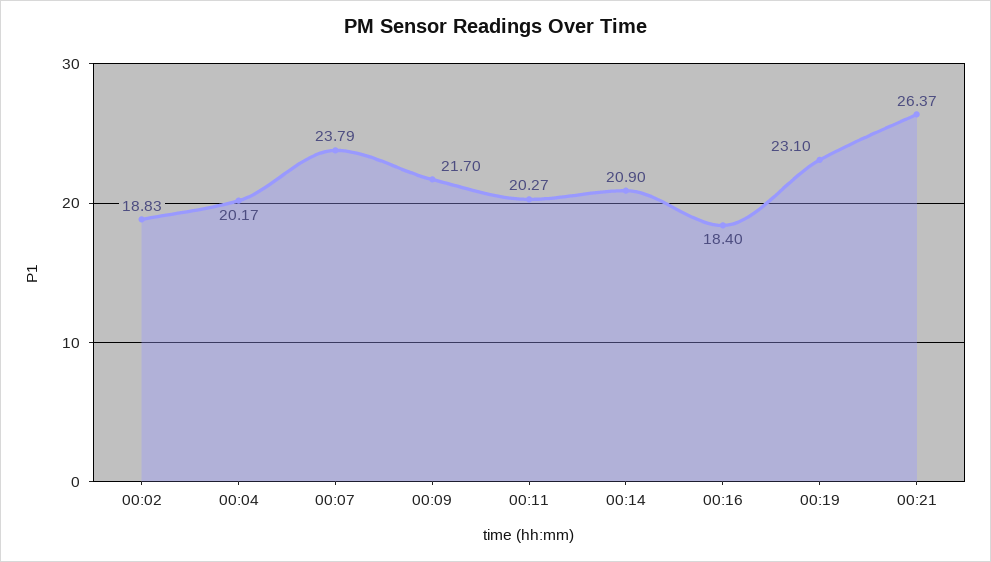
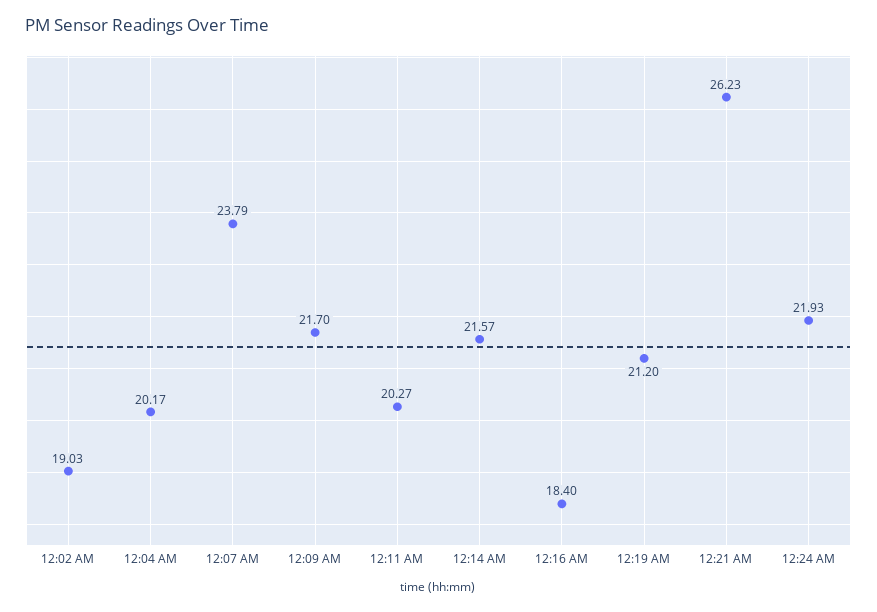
00:02: 18.83 -> 19.03
00:14: 20.9 -> 21.57
00:19: 23.1 -> 21.2
00:21: 26.37 -> 26.23
12:24 AM: none -> 21.93

